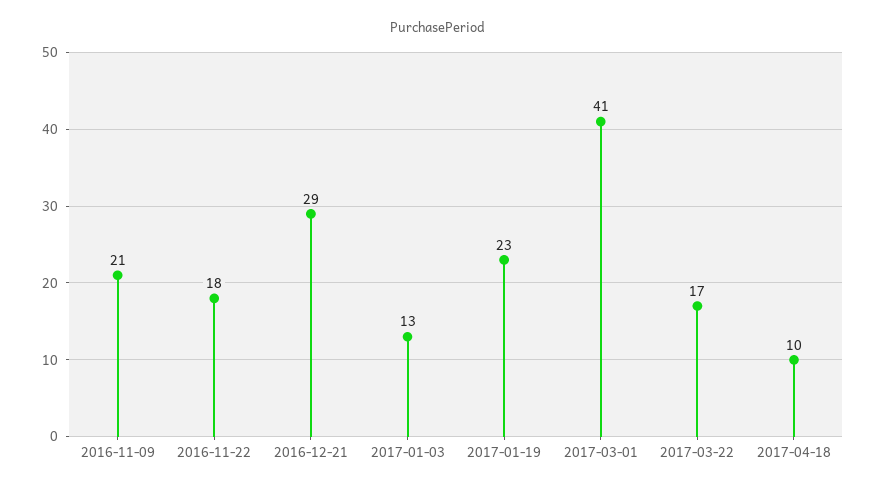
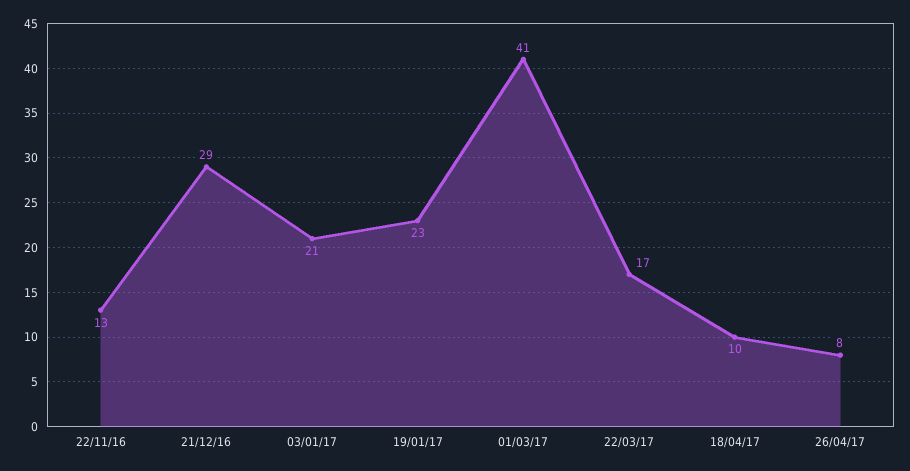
2016-11-09: 21 -> none
2016-11-22: 18 -> 13
2017-01-03: 13 -> 21
26/04/17: none -> 8

